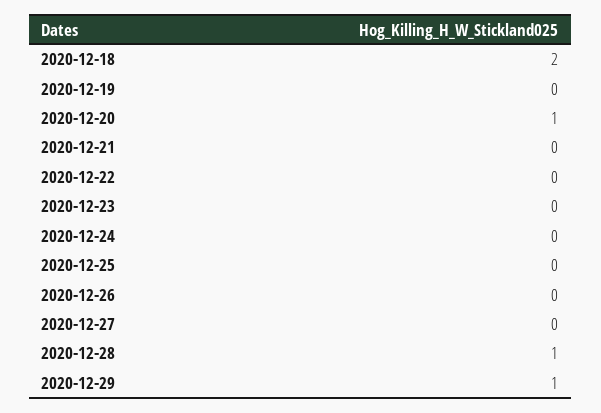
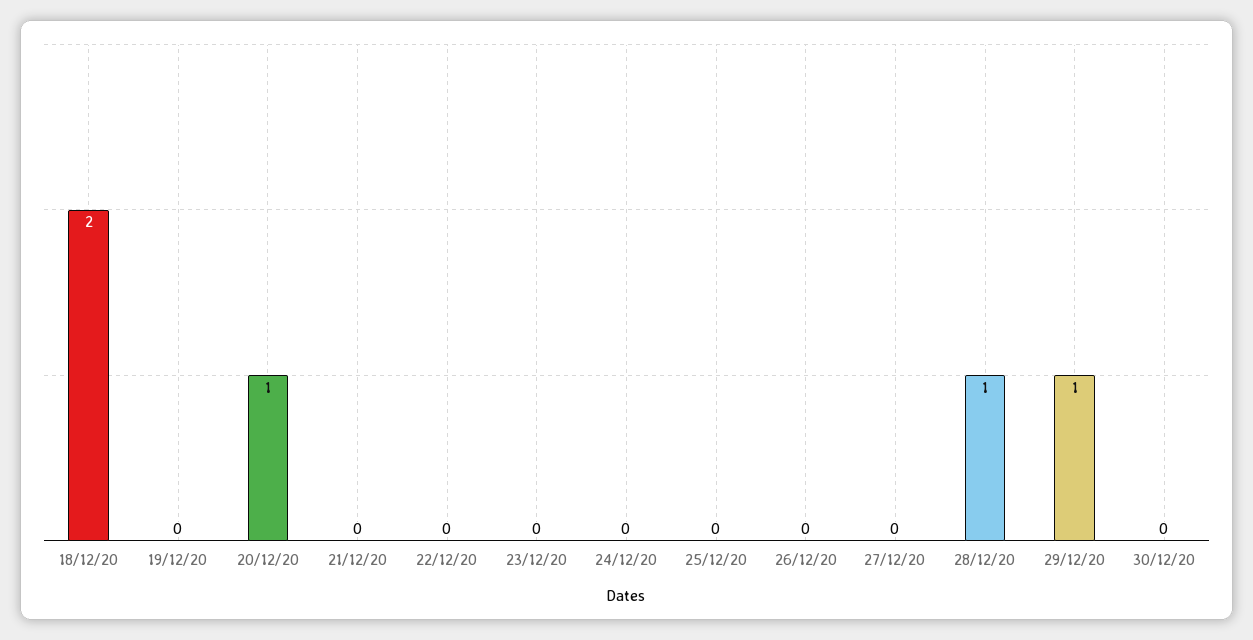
30/12/20: none -> 0

